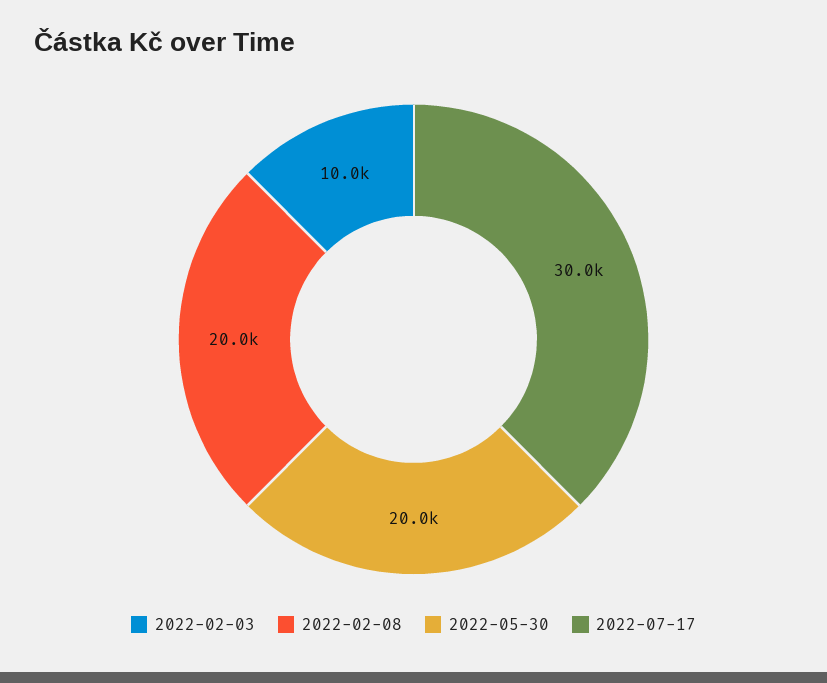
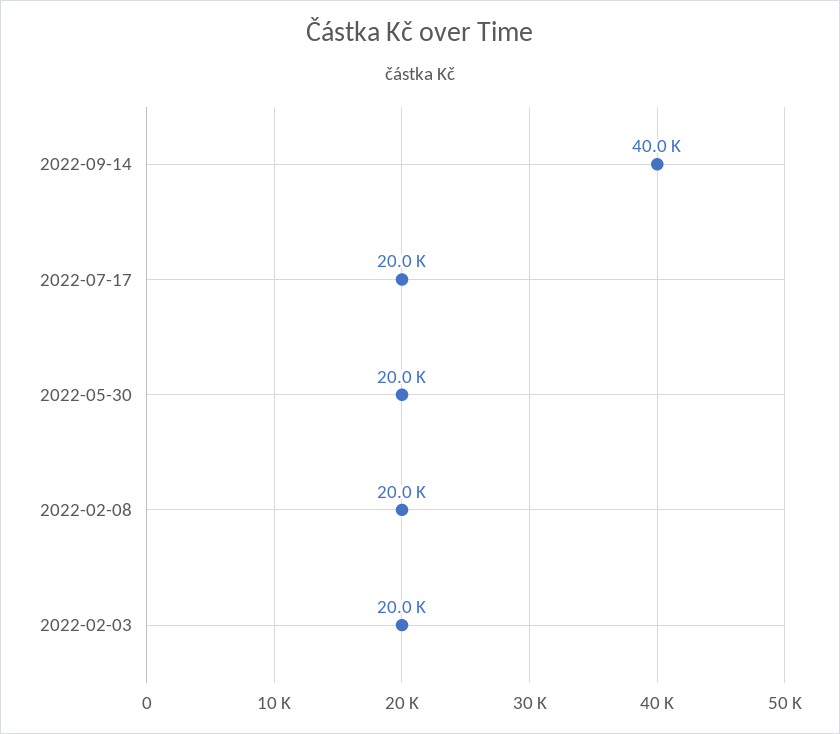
2022-02-03: 10000 -> 20000
2022-07-17: 30000 -> 20000
2022-09-14: none -> 40000

